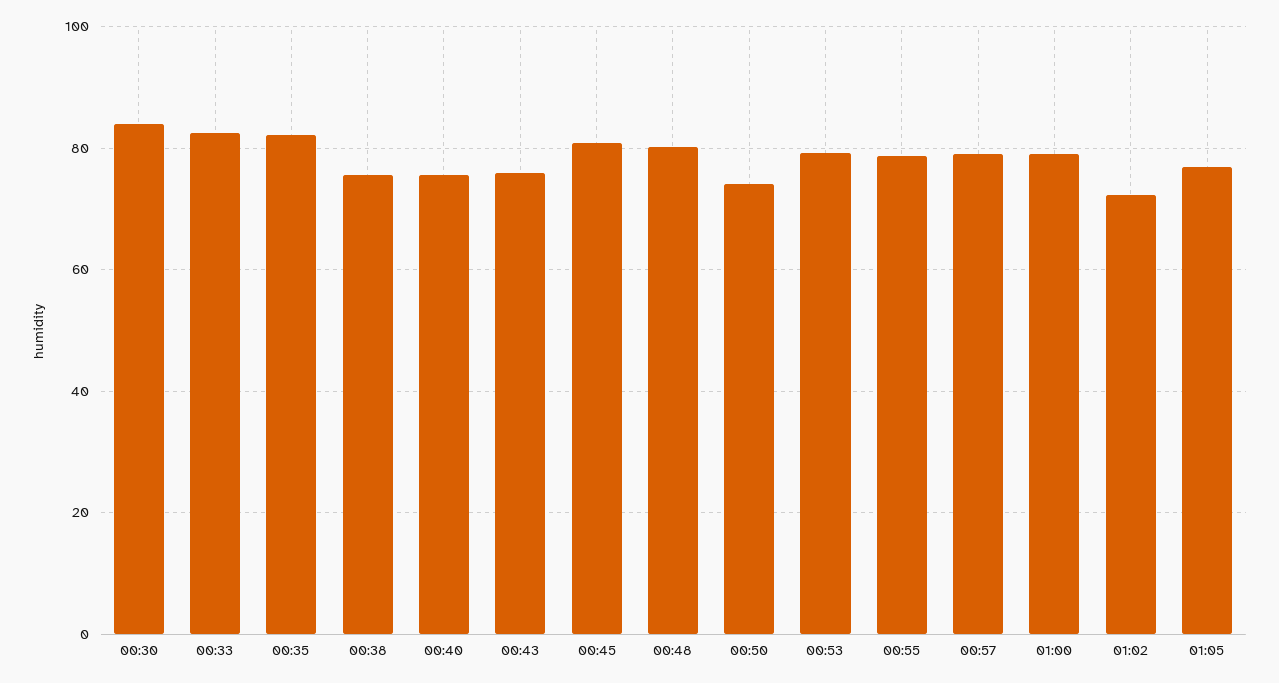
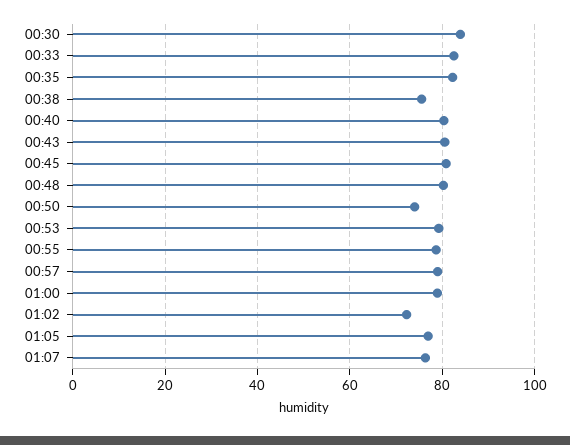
00:40: 76 -> 80
00:43: 76 -> 80
01:07: none -> 76

